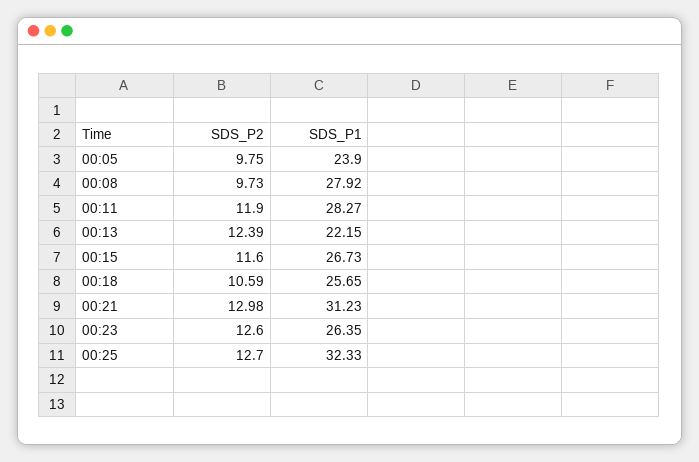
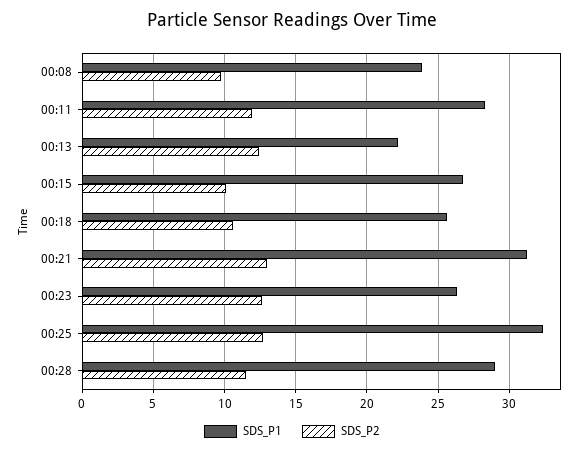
SDS_P2, 00:05: 9.75 -> none
SDS_P1, 00:05: 23.9 -> none
SDS_P1, 00:08: 27.92 -> 24
SDS_P2, 00:15: 11.6 -> 10
SDS_P1, 00:28: none -> 29
SDS_P2, 00:28: none -> 11.5

